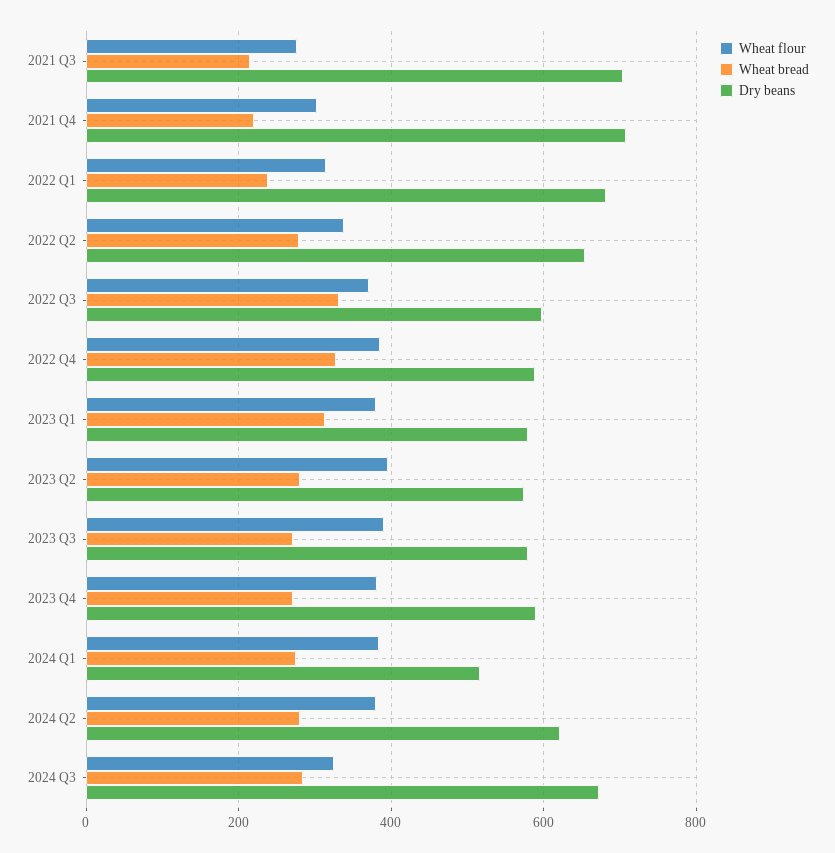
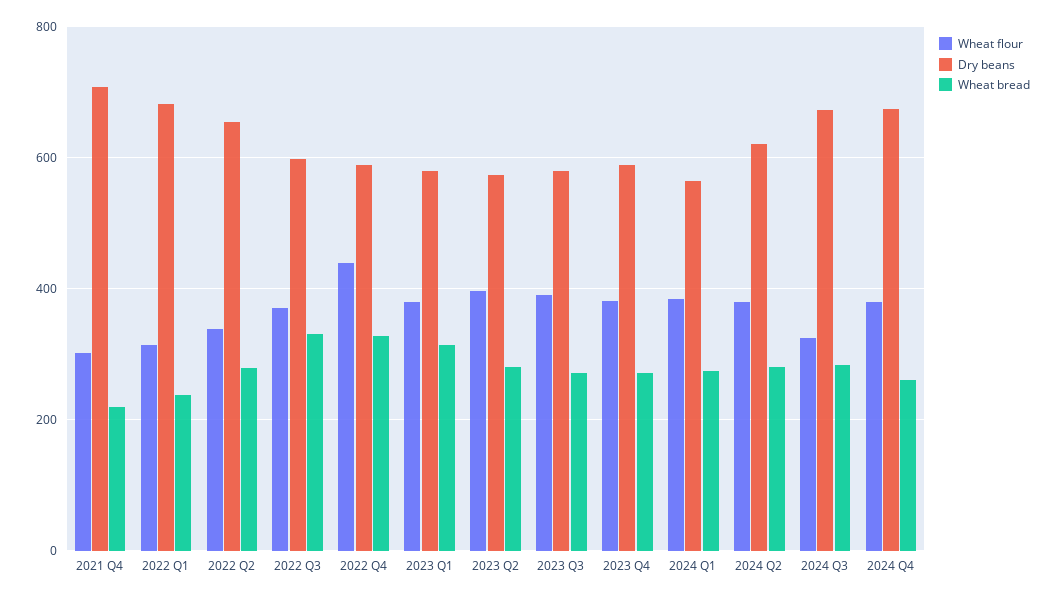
Wheat flour, 2021 Q3: 280 -> none
Wheat bread, 2021 Q3: 220 -> none
Dry beans, 2021 Q3: 700 -> none
Wheat flour, 2022 Q4: 380 -> 440
Dry beans, 2024 Q1: 520 -> 560
Wheat flour, 2024 Q4: none -> 380
Dry beans, 2024 Q4: none -> 680
Wheat bread, 2024 Q4: none -> 260

